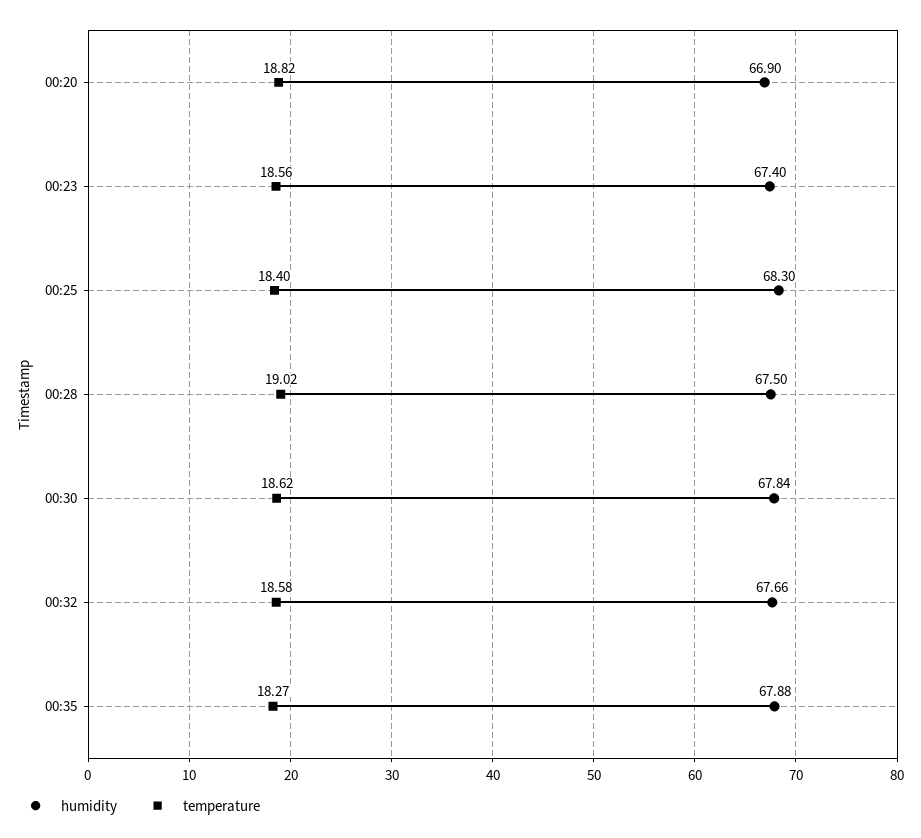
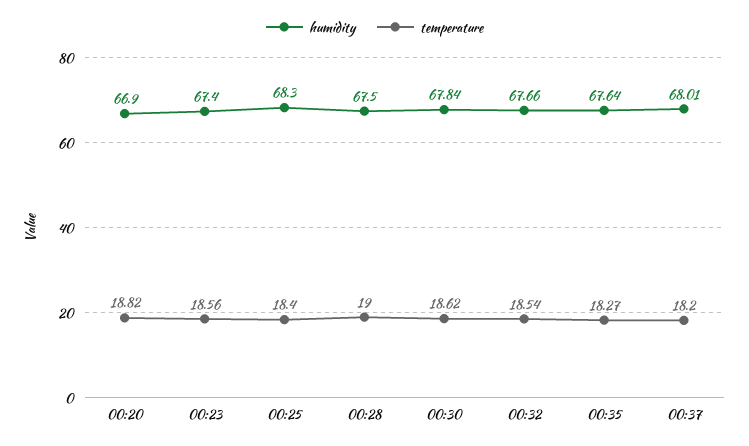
temperature, 00:28: 19.02 -> 19
temperature, 00:32: 18.58 -> 18.54
humidity, 00:35: 67.88 -> 67.64
humidity, 00:37: none -> 68.01
temperature, 00:37: none -> 18.2

